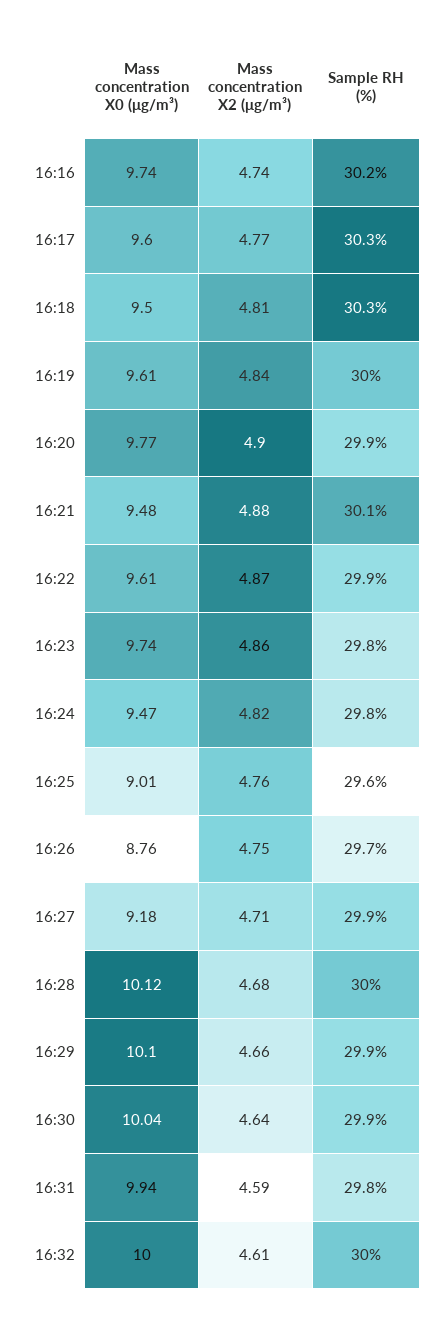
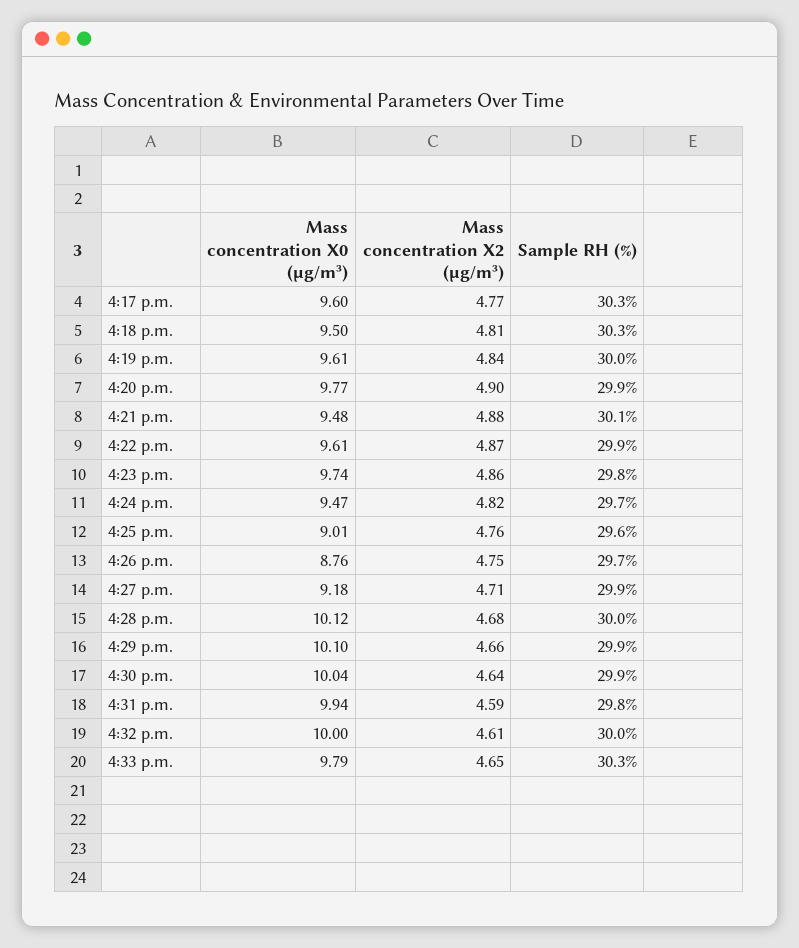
Mass concentration X0 (μg/m³), 16:16: 9.74 -> none
Mass concentration X2 (μg/m³), 16:16: 4.74 -> none
Sample RH (%), 16:16: 30.2 -> none
Sample RH (%), 16:24: 29.8 -> 29.7
Mass concentration X0 (μg/m³), 4:33 p.m.: none -> 9.79
Mass concentration X2 (μg/m³), 4:33 p.m.: none -> 4.65
Sample RH (%), 4:33 p.m.: none -> 30.3

